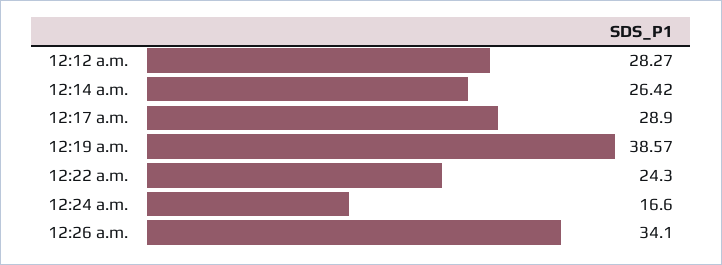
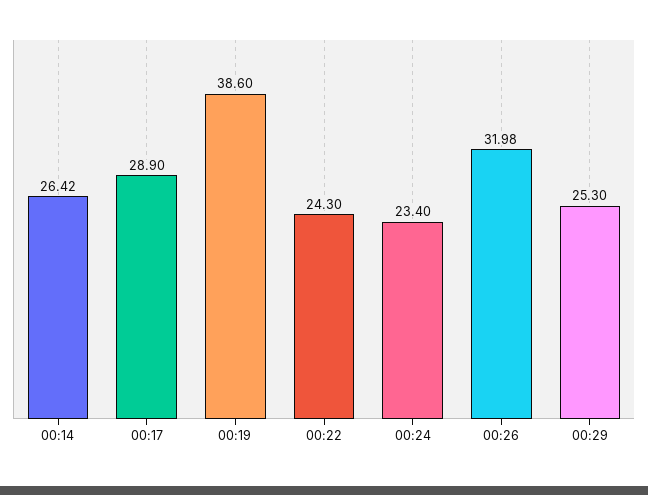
12:12 a.m.: 28.27 -> none
12:19 a.m.: 38.57 -> 38.6
12:24 a.m.: 16.6 -> 23.4
12:26 a.m.: 34.1 -> 31.98
00:29: none -> 25.3

